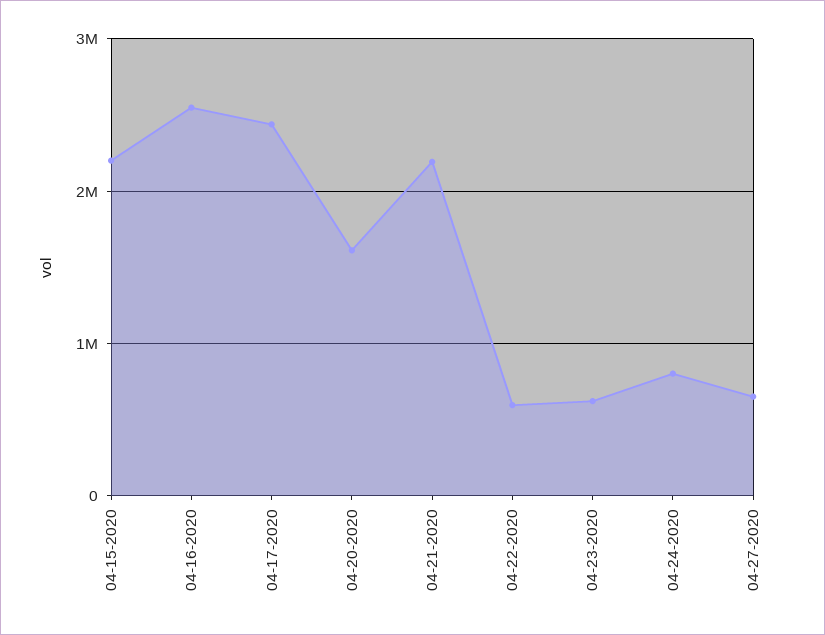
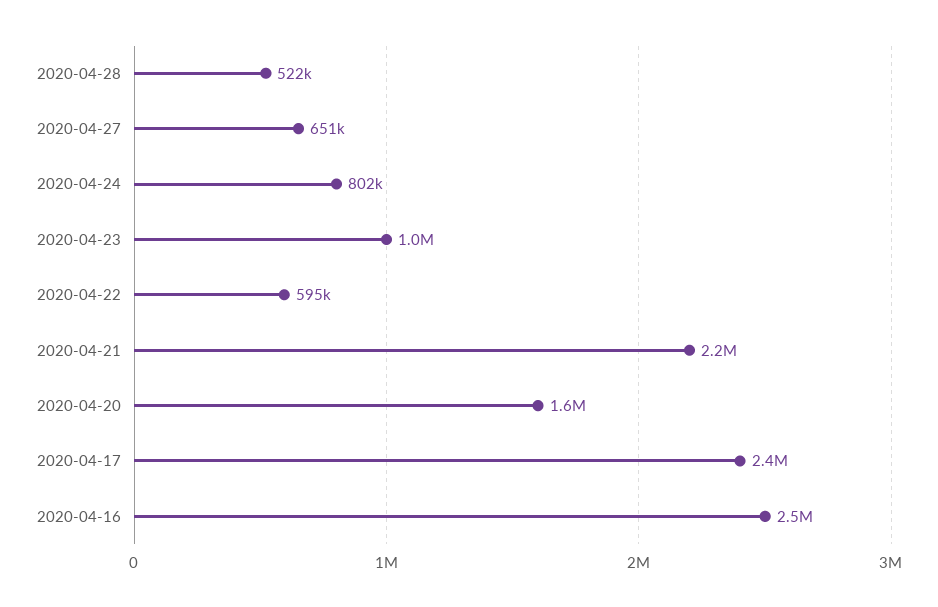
04-15-2020: 2200000 -> none
04-23-2020: 600000 -> 1000000
2020-04-28: none -> 522000

